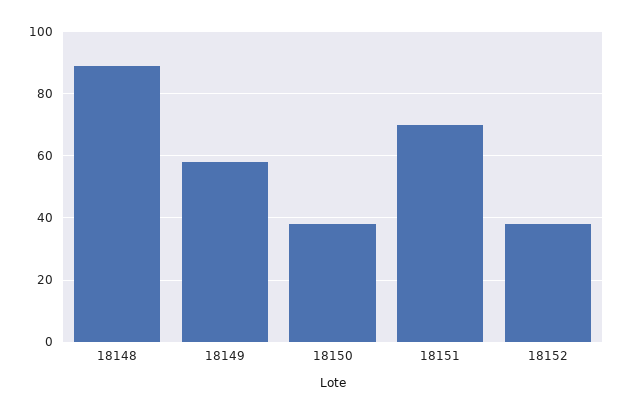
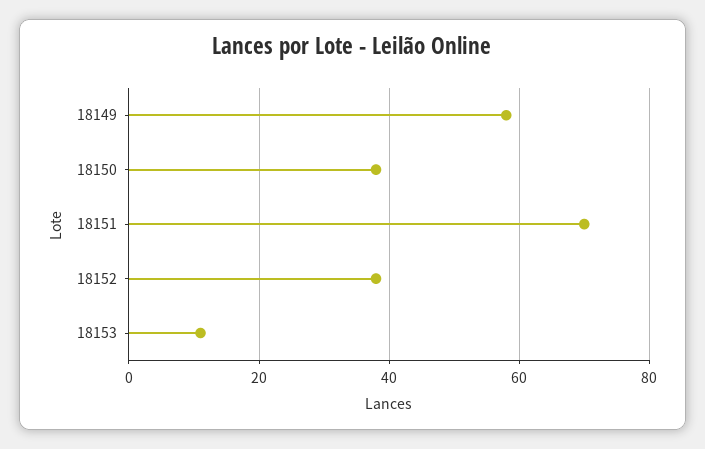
18148: 90 -> none
18153: none -> 10

